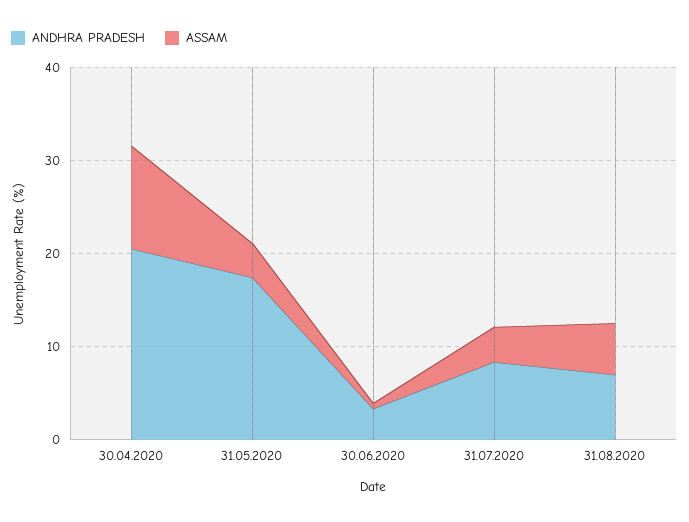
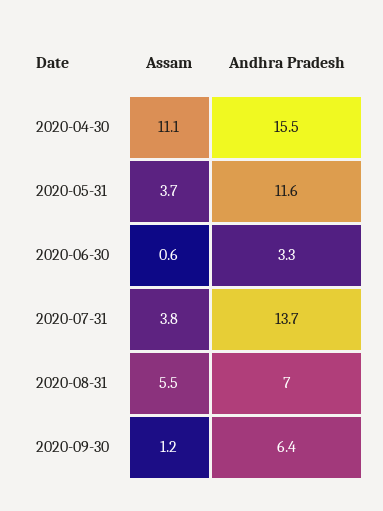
ANDHRA PRADESH, 30.04.2020: 20 -> 15.5
ANDHRA PRADESH, 31.05.2020: 18 -> 11.6
ANDHRA PRADESH, 31.07.2020: 8 -> 13.7
ASSAM, 2020-09-30: none -> 1.2
ANDHRA PRADESH, 2020-09-30: none -> 6.4

